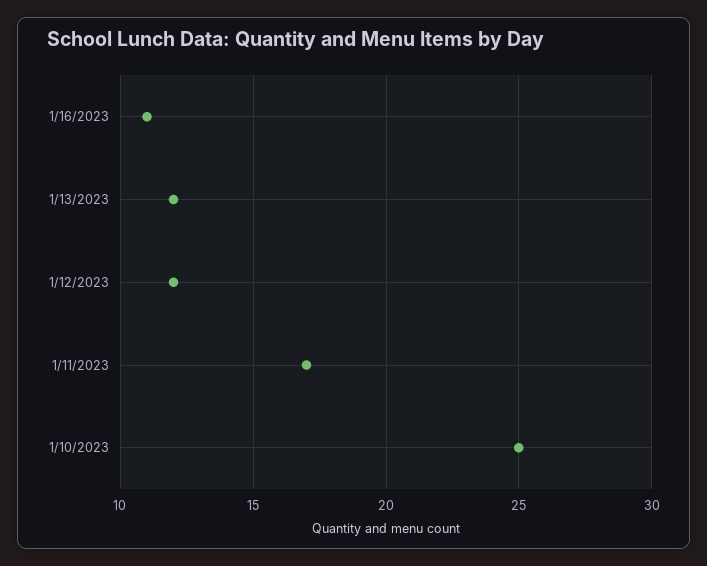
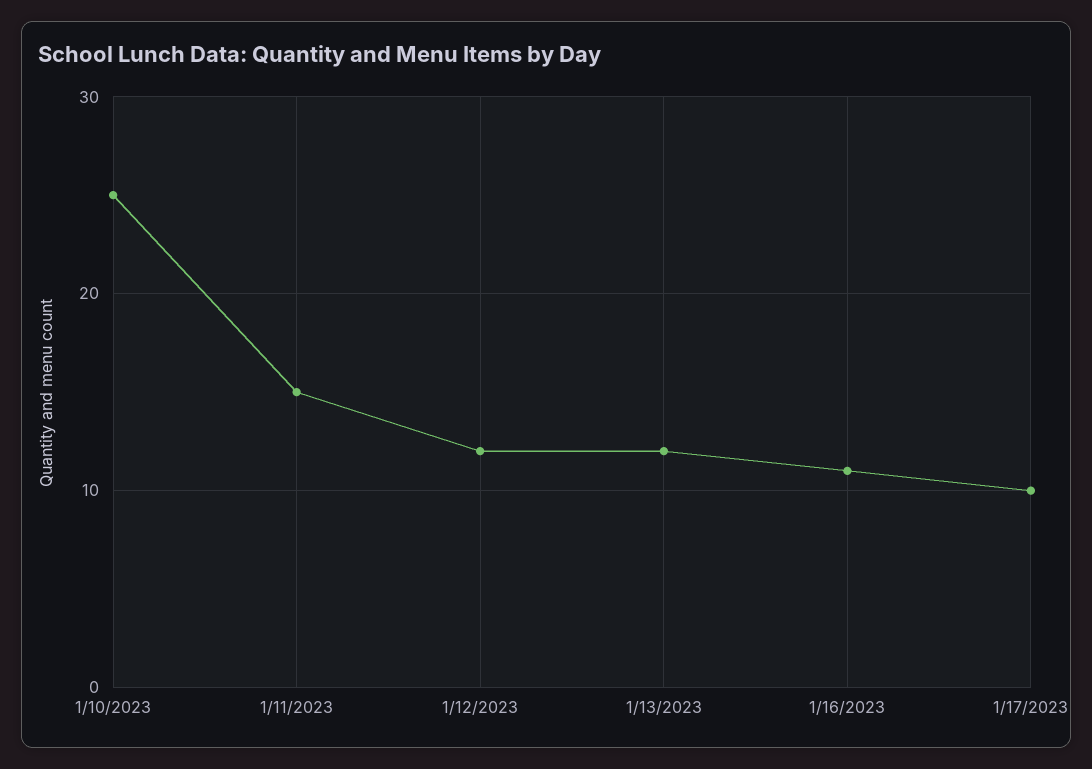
1/11/2023: 17 -> 15
1/17/2023: none -> 10

